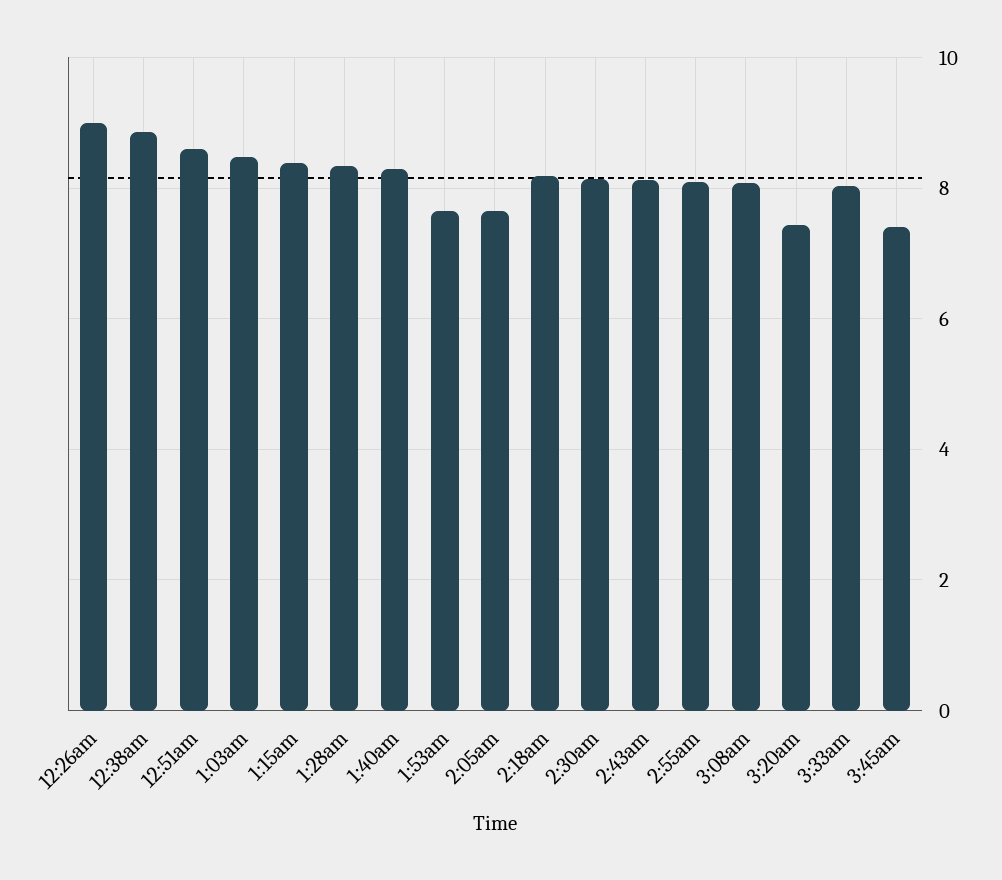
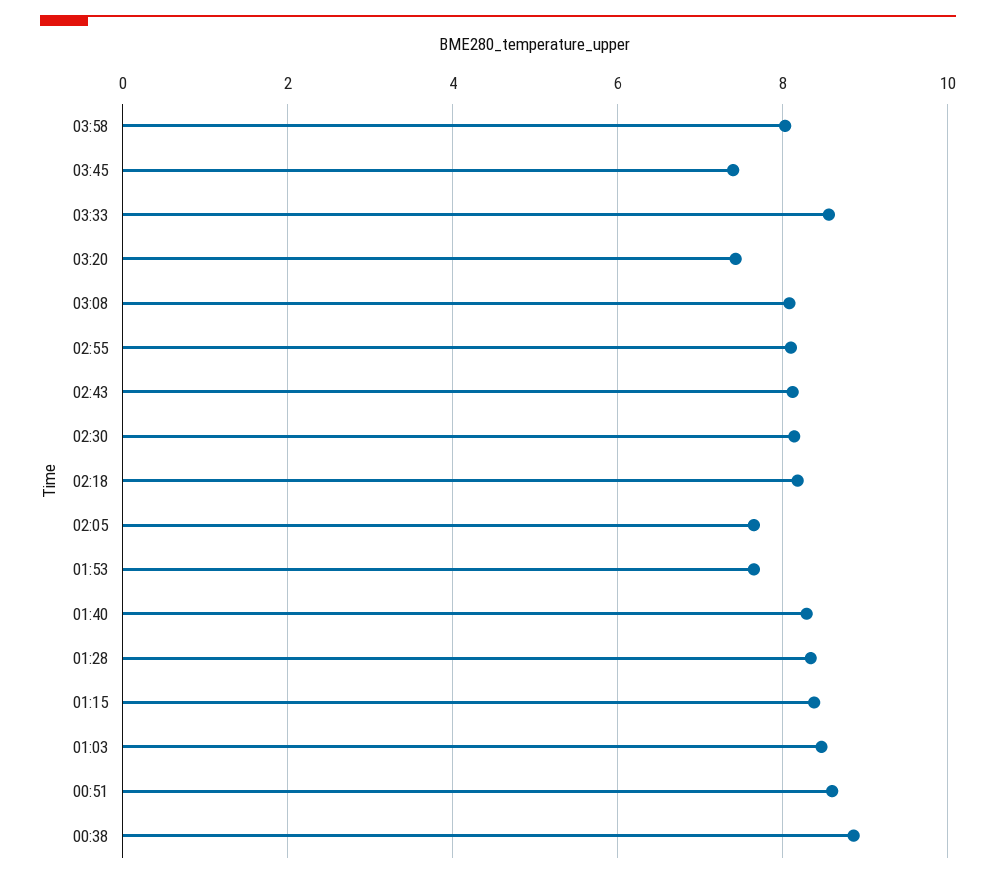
12:26am: 9 -> none
3:33am: 8 -> 8.6
03:58: none -> 8

